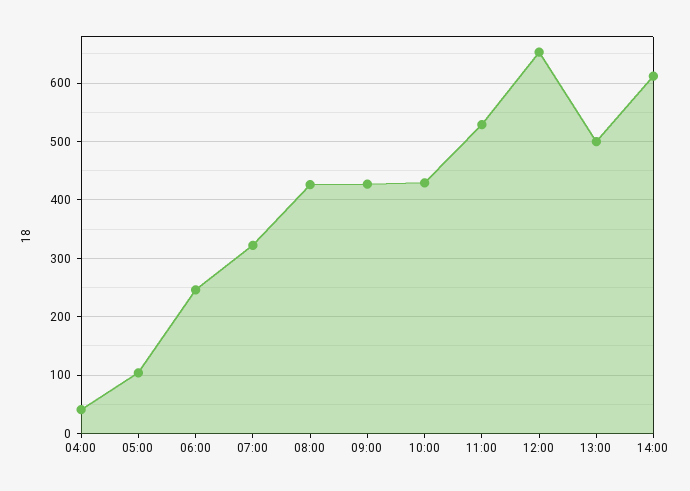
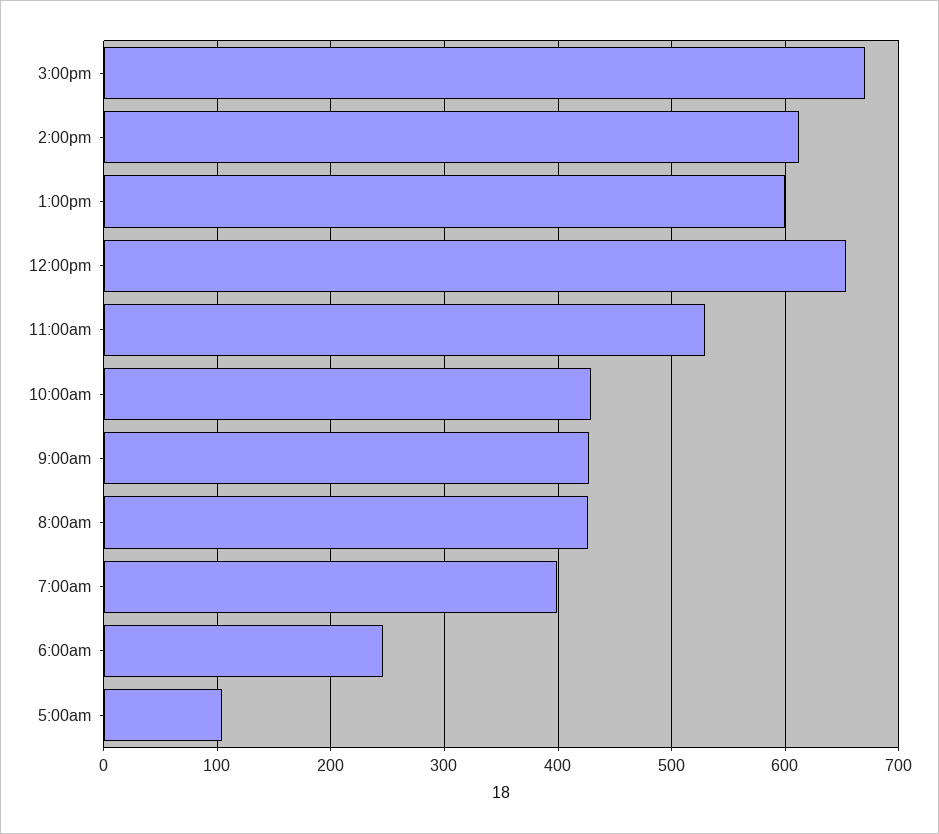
04:00: 40 -> none
07:00: 320 -> 400
13:00: 500 -> 600
3:00pm: none -> 670

